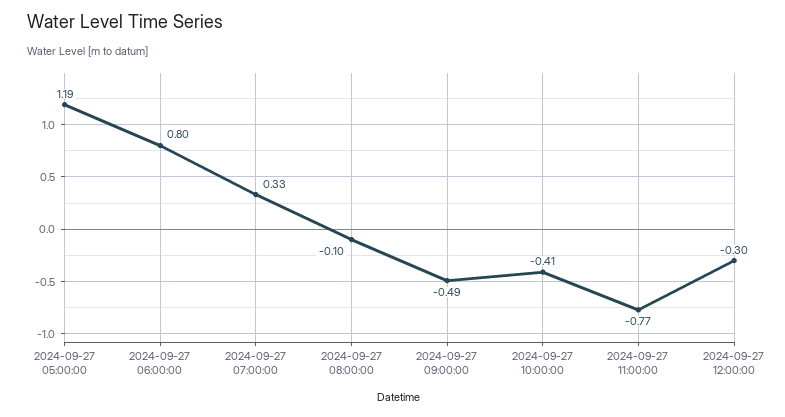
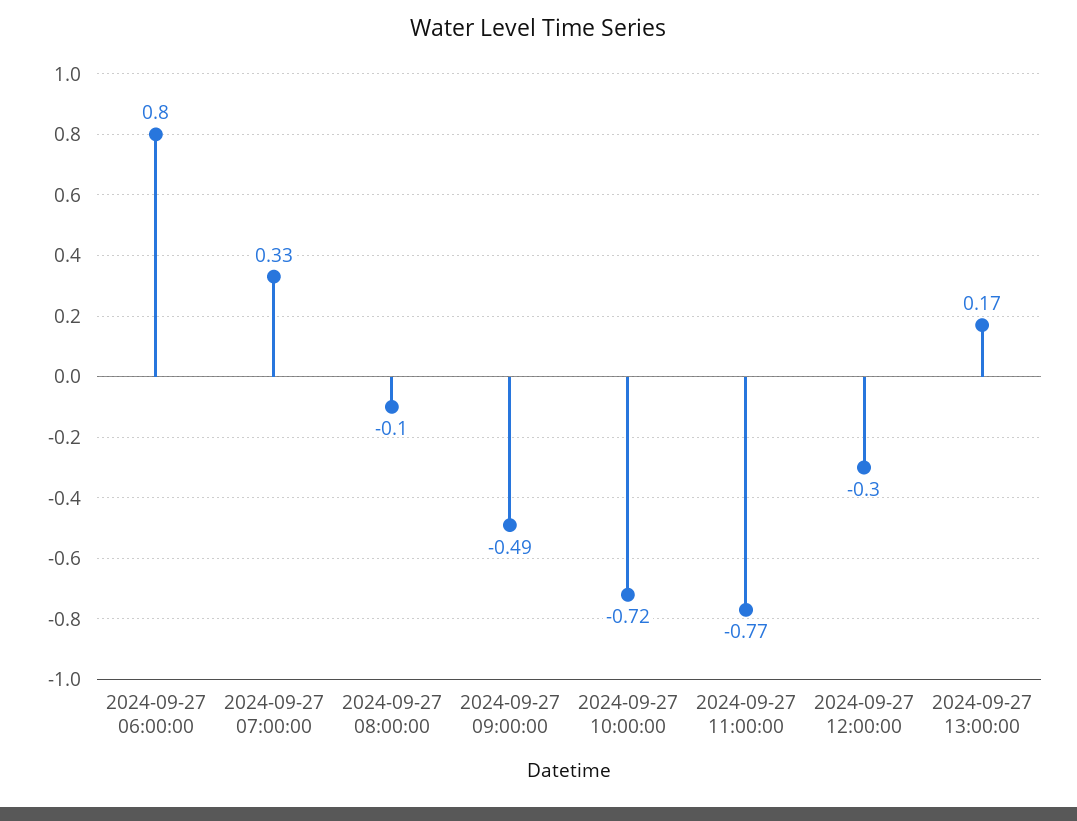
2024-09-27 05:00:00: 1.19 -> none
2024-09-27 10:00:00: -0.41 -> -0.72
2024-09-27 13:00:00: none -> 0.17

